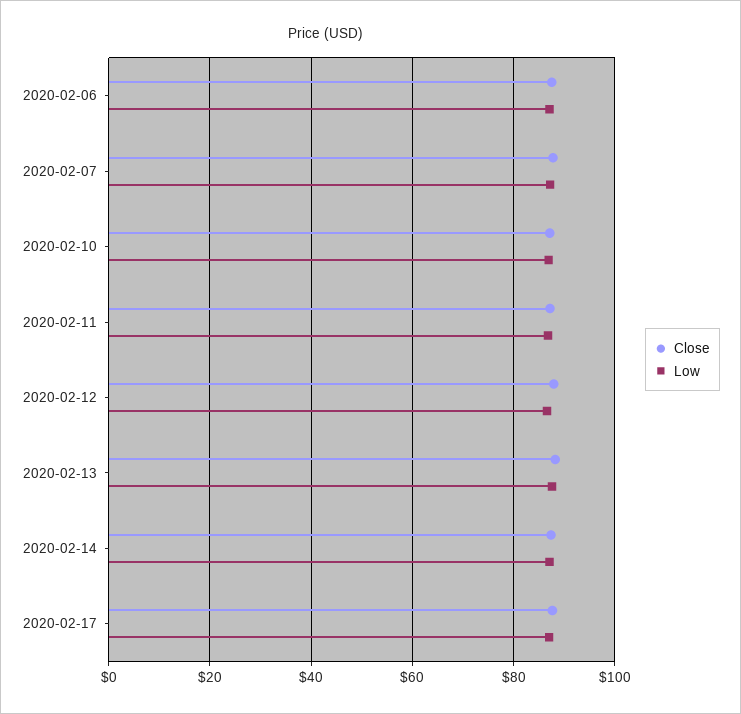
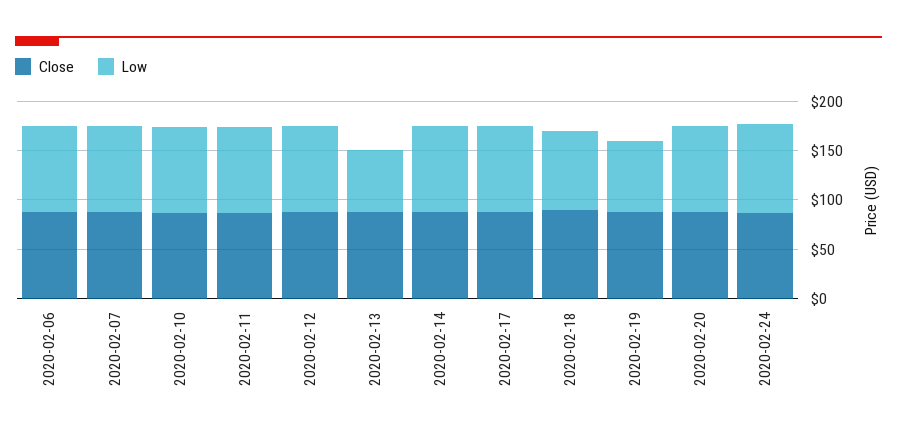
Low, 2020-02-13: 88 -> 60
Close, 2020-02-18: none -> 90
Low, 2020-02-18: none -> 80
Close, 2020-02-19: none -> 90
Low, 2020-02-19: none -> 70
Close, 2020-02-20: none -> 90
Low, 2020-02-20: none -> 90
Close, 2020-02-24: none -> 90
Low, 2020-02-24: none -> 90

